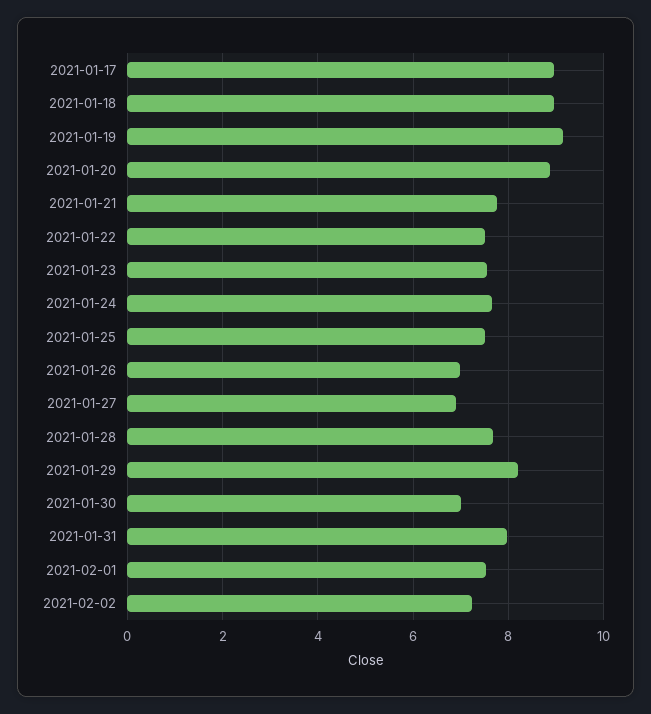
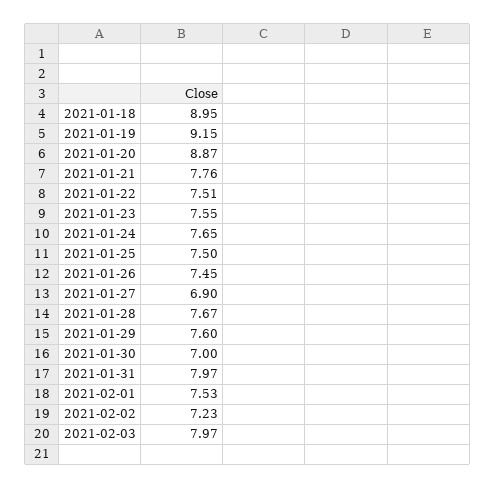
2021-01-17: 9 -> none
2021-01-26: 7 -> 7.45
2021-01-29: 8.2 -> 7.6
2021-02-03: none -> 7.97

